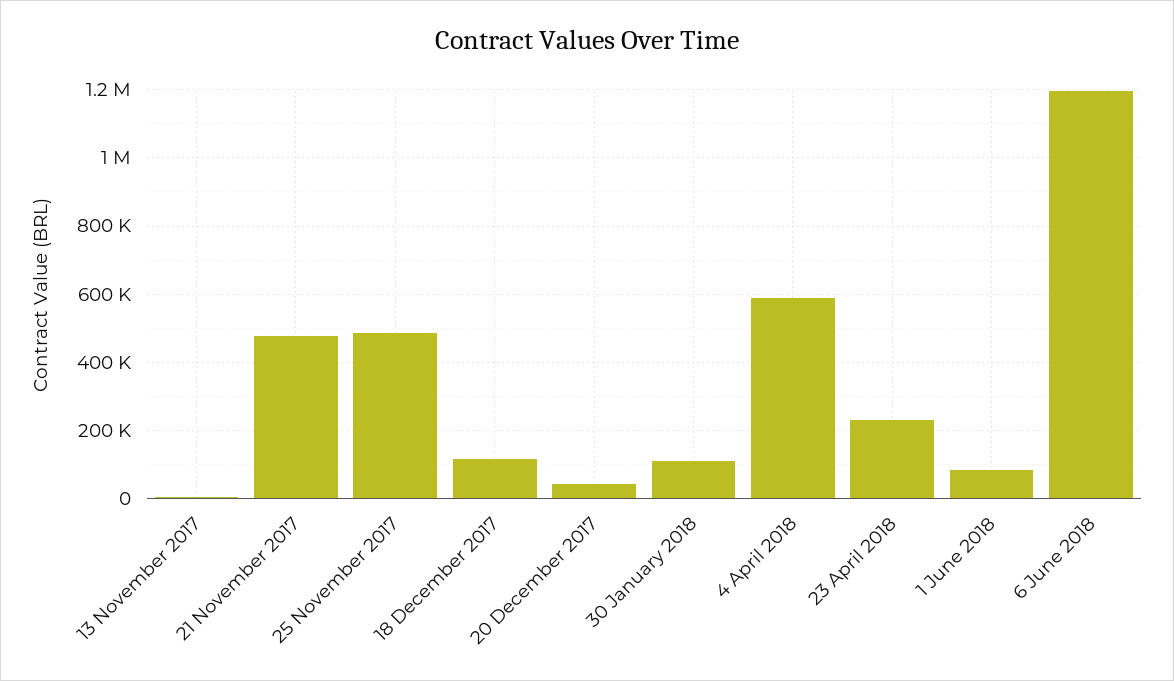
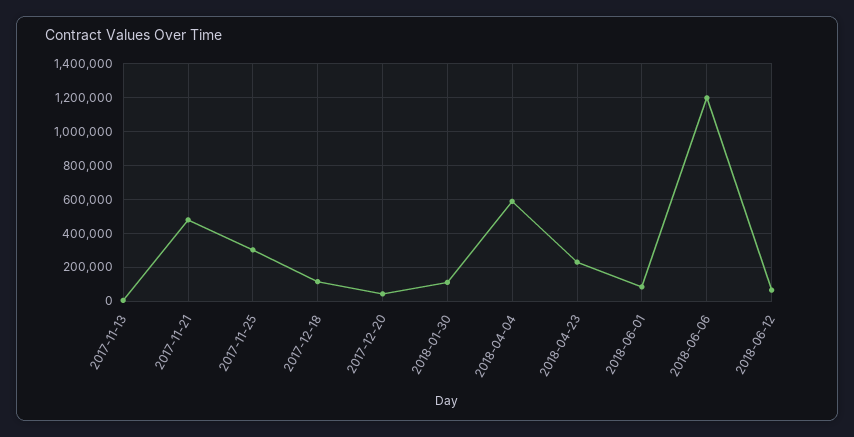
25 November 2017: 480000 -> 300000
2018-06-12: none -> 50000

